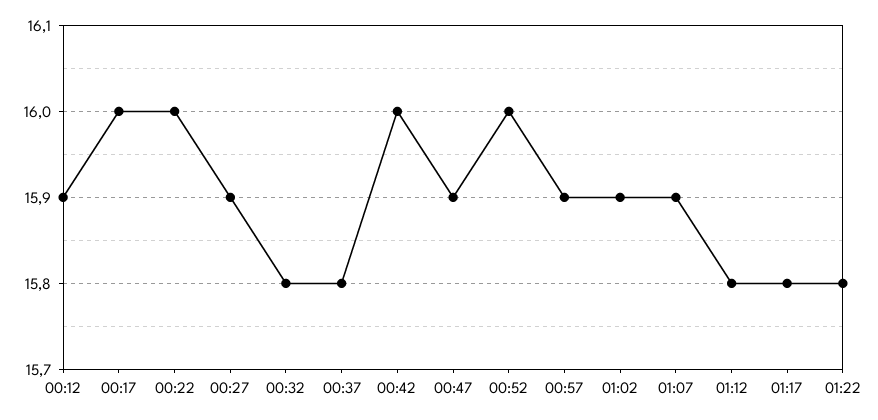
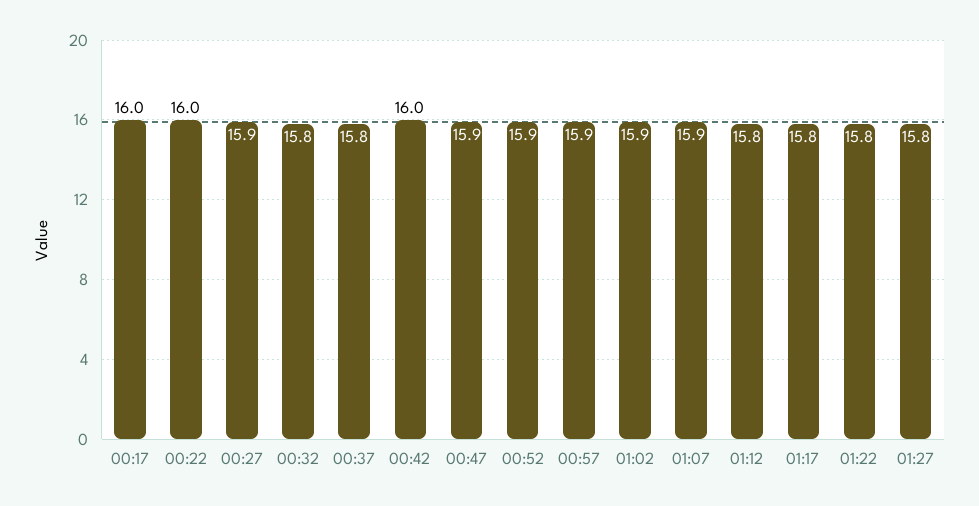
00:12: 15.9 -> none
00:52: 16 -> 15.9
01:27: none -> 15.8

